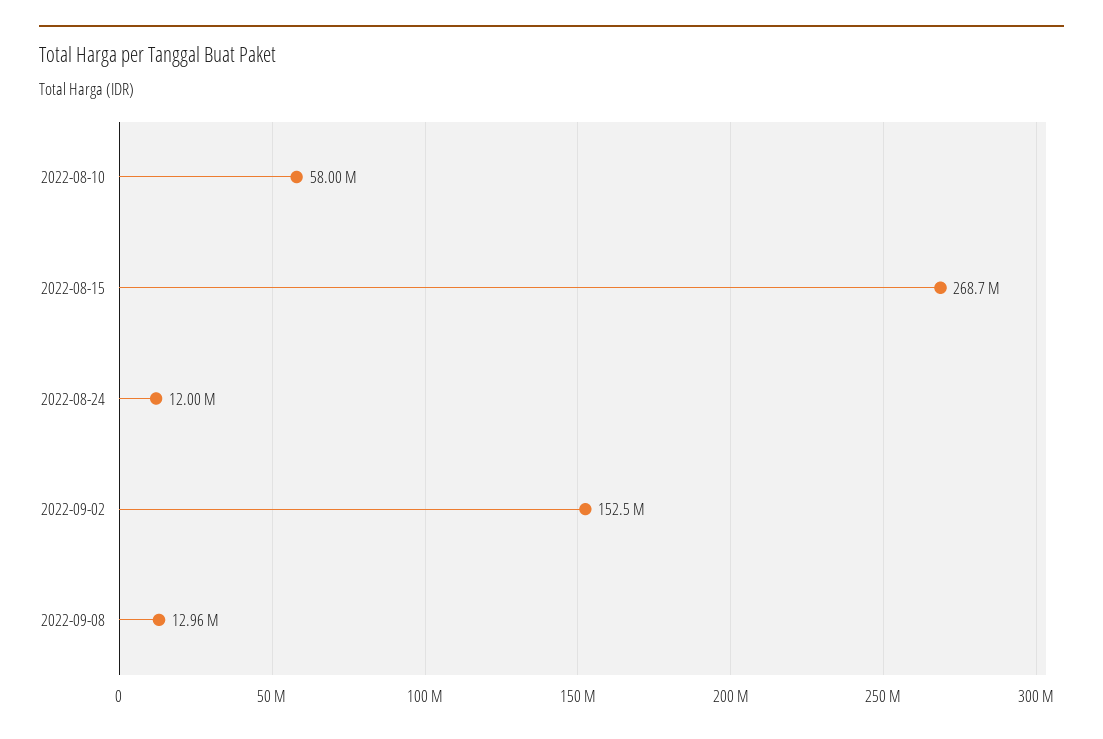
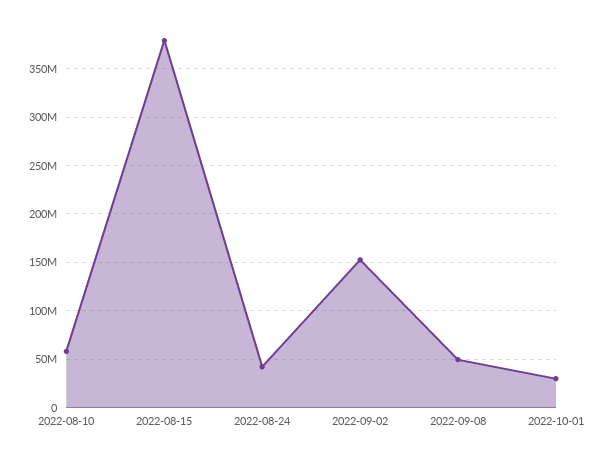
2022-08-15: 268700000 -> 380000000
2022-08-24: 12000000 -> 40000000
2022-09-08: 12960000 -> 50000000
2022-10-01: none -> 30000000

